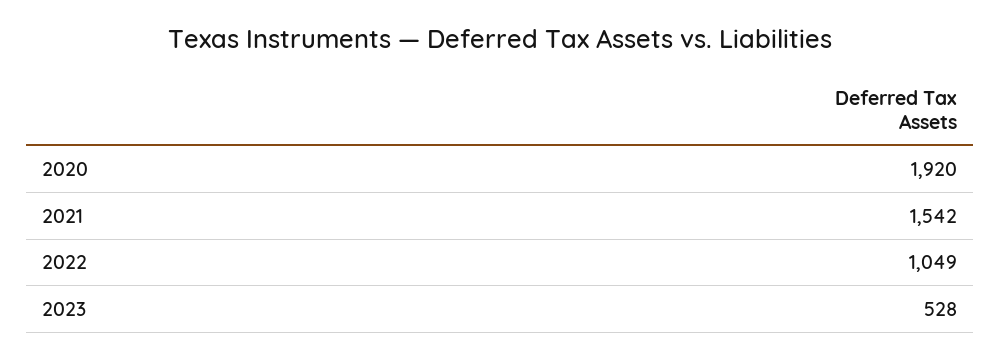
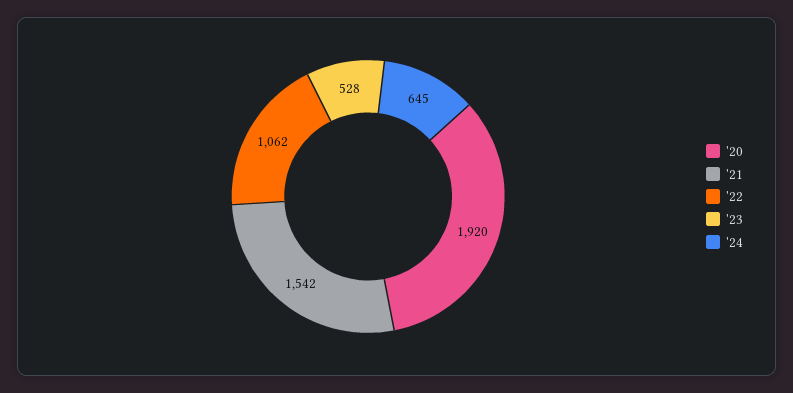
2022: 1049 -> 1062
'24: none -> 645

